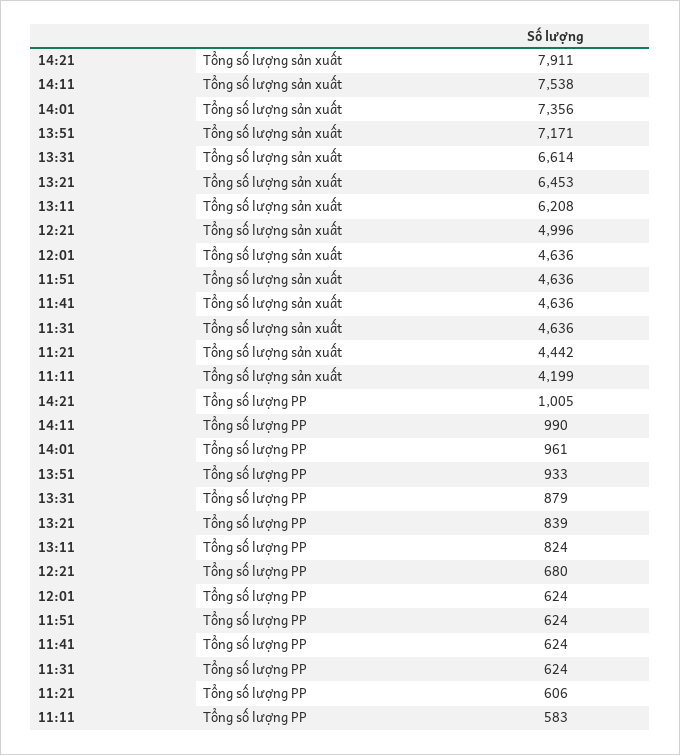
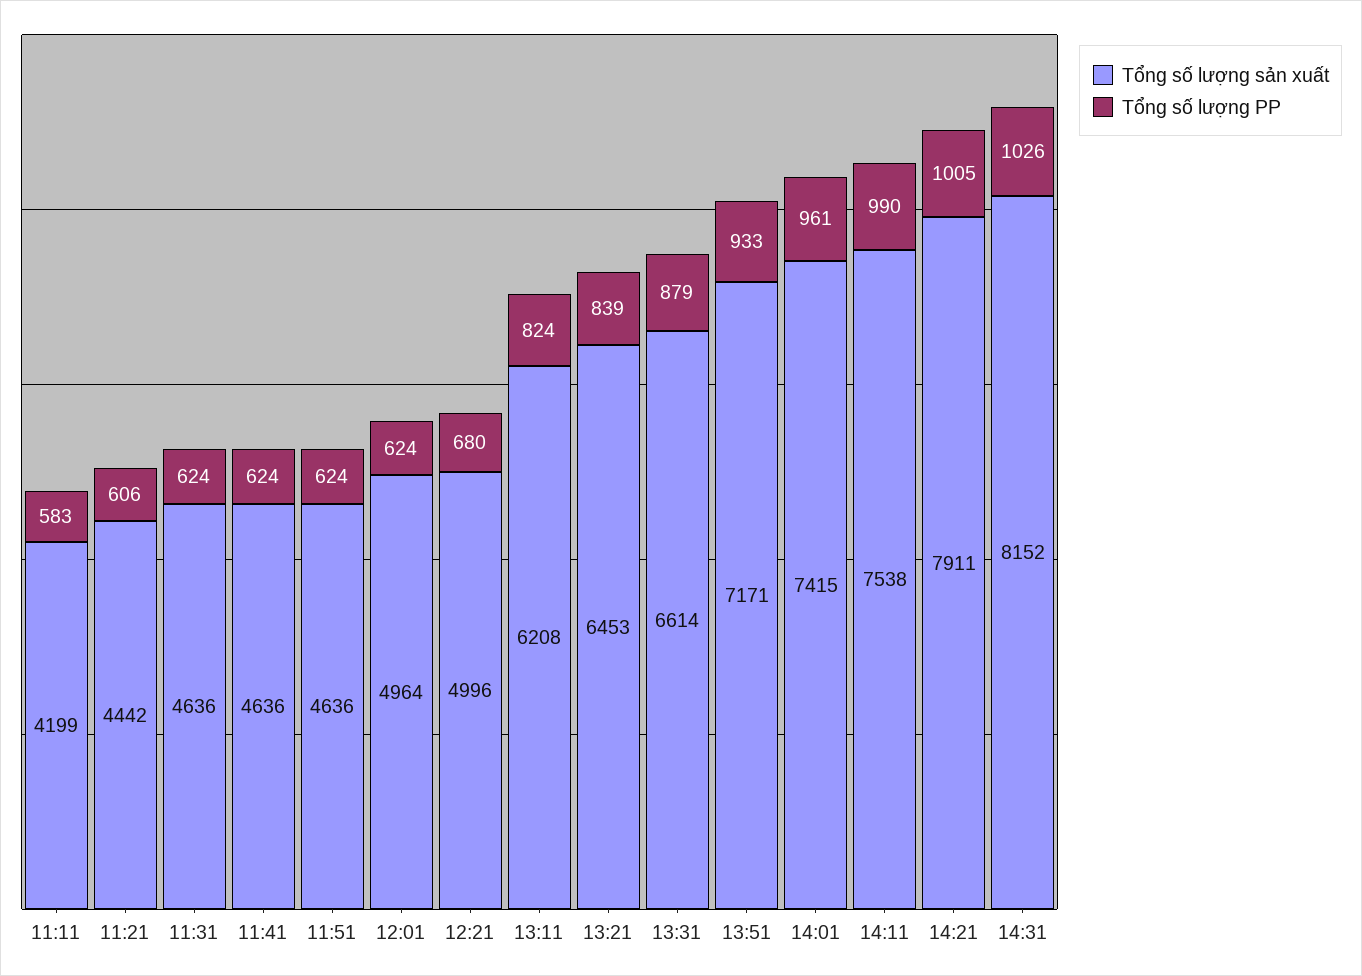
Tổng số lượng sản xuất, 14:01: 7356 -> 7415
Tổng số lượng sản xuất, 12:01: 4636 -> 4964
Tổng số lượng sản xuất, 14:31: none -> 8152
Tổng số lượng PP, 14:31: none -> 1026

